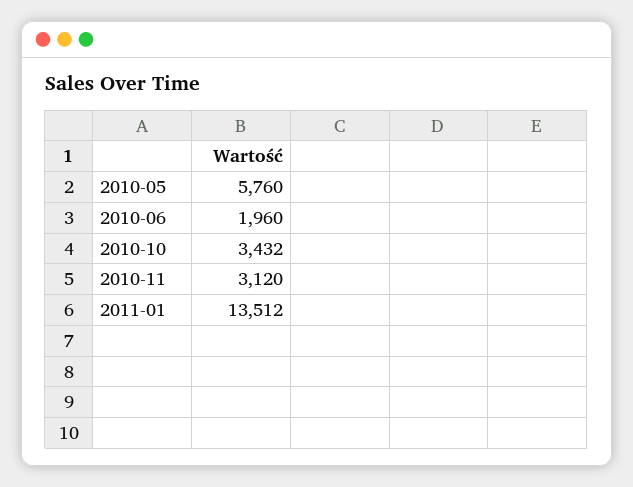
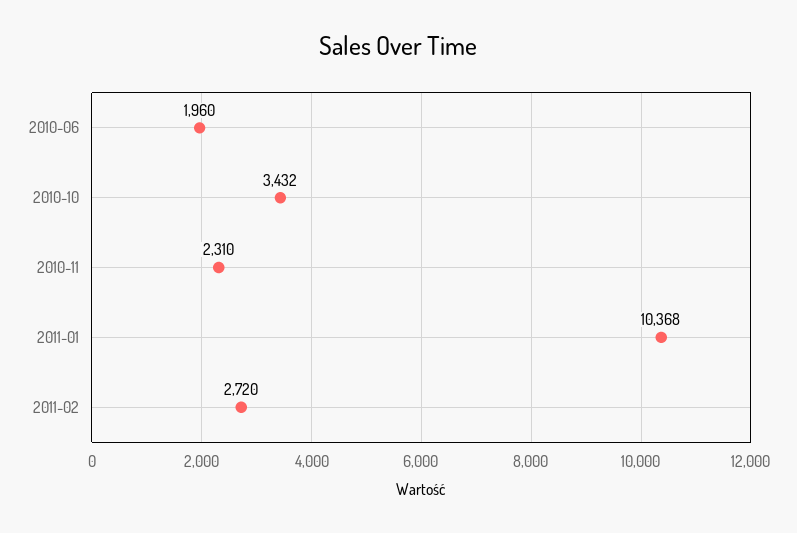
2010-05: 5760 -> none
2010-11: 3120 -> 2310
2011-01: 13512 -> 10368
2011-02: none -> 2720

